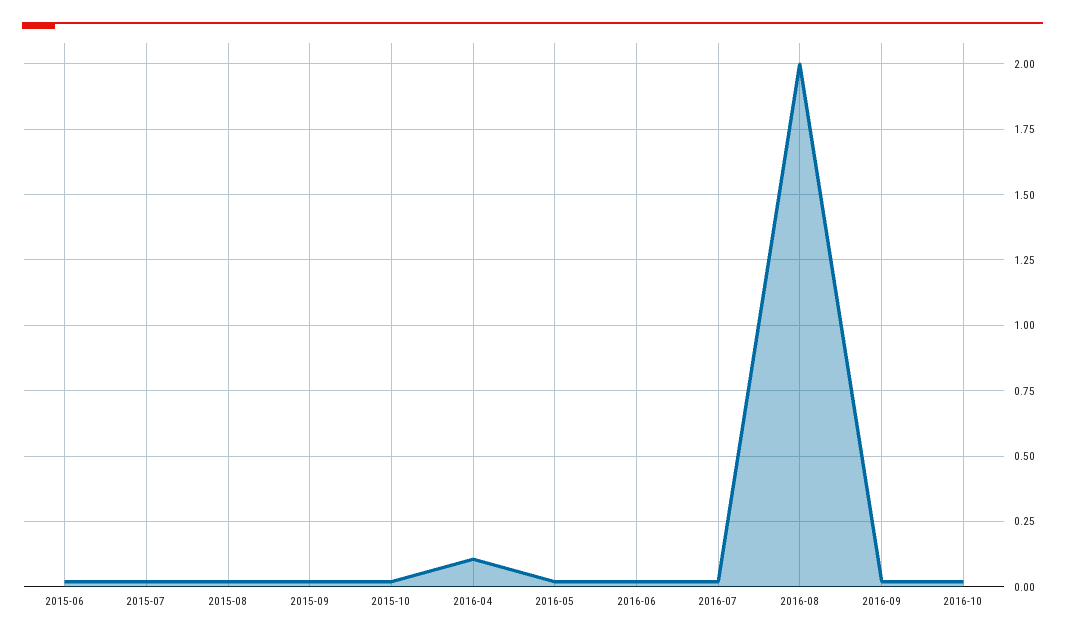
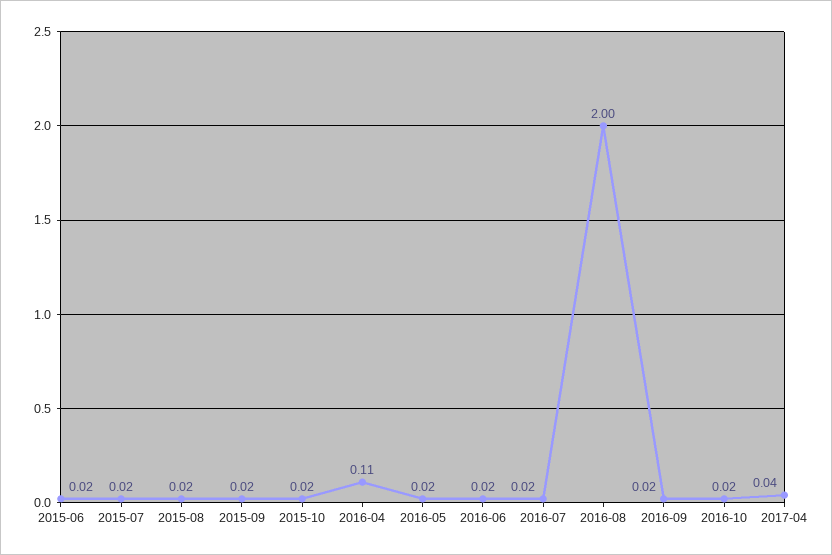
2017-04: none -> 0.04

